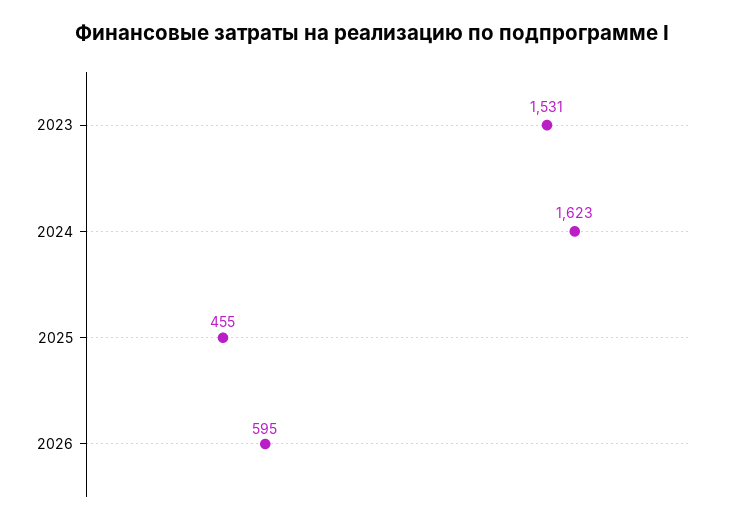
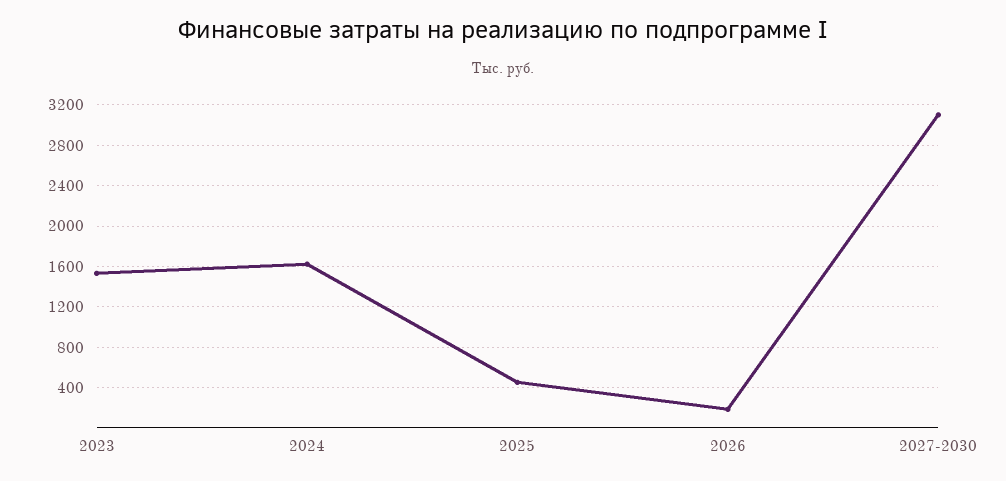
2026: 595 -> 200
2027-2030: none -> 3100

